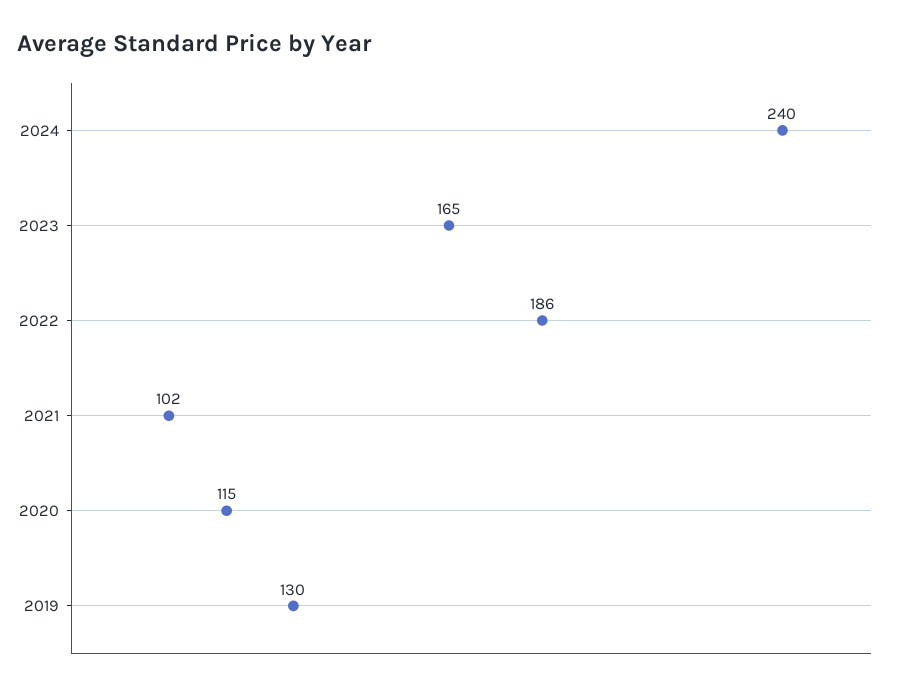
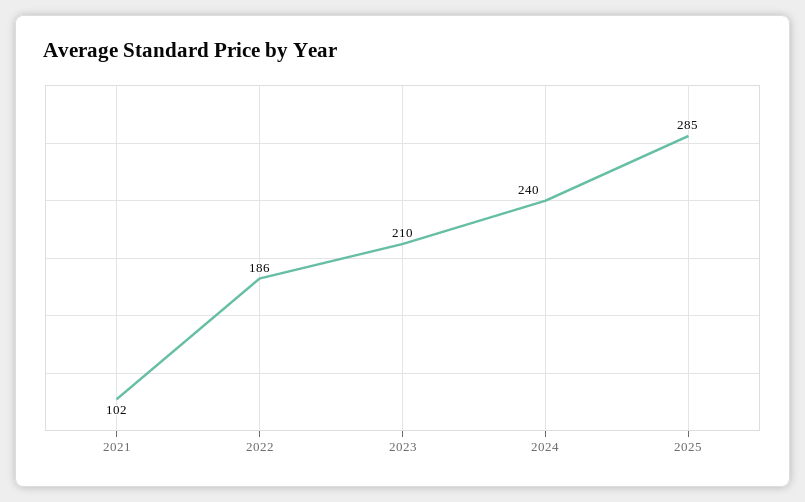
2023: 165 -> 210
2020: 115 -> none
2019: 130 -> none
2025: none -> 285

